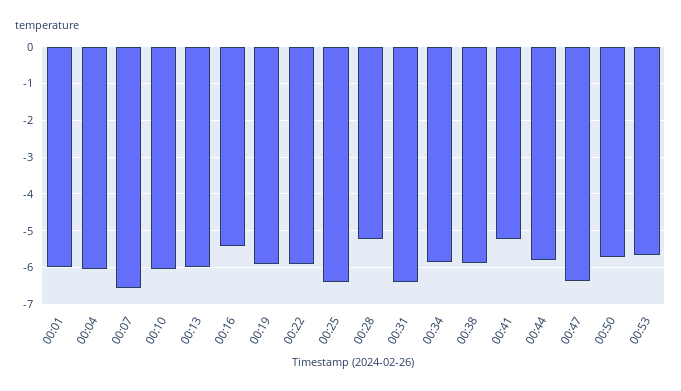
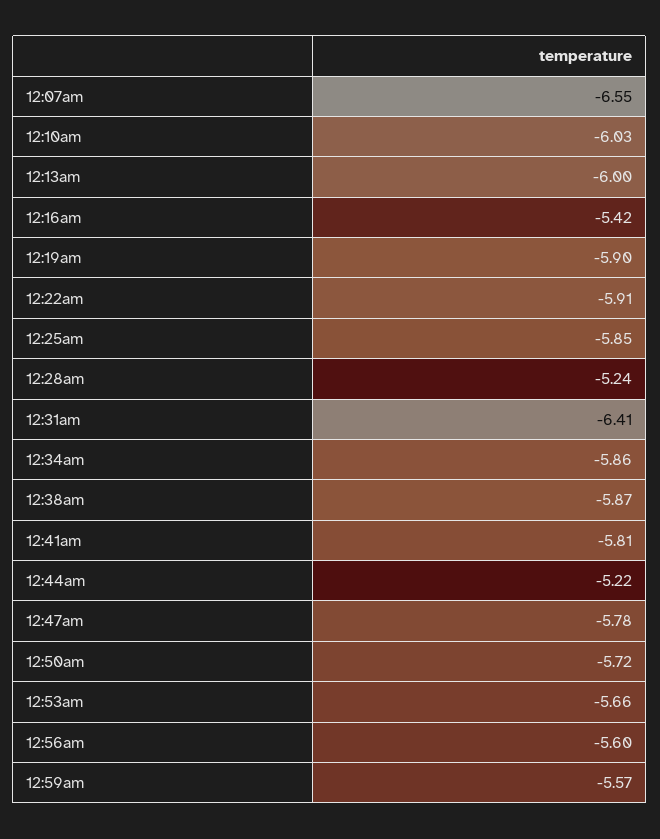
00:01: -6 -> none
00:04: -6 -> none
00:25: -6.4 -> -5.85
00:41: -5.2 -> -5.81
00:44: -5.8 -> -5.22
00:47: -6.4 -> -5.78
12:56am: none -> -5.6
12:59am: none -> -5.57

